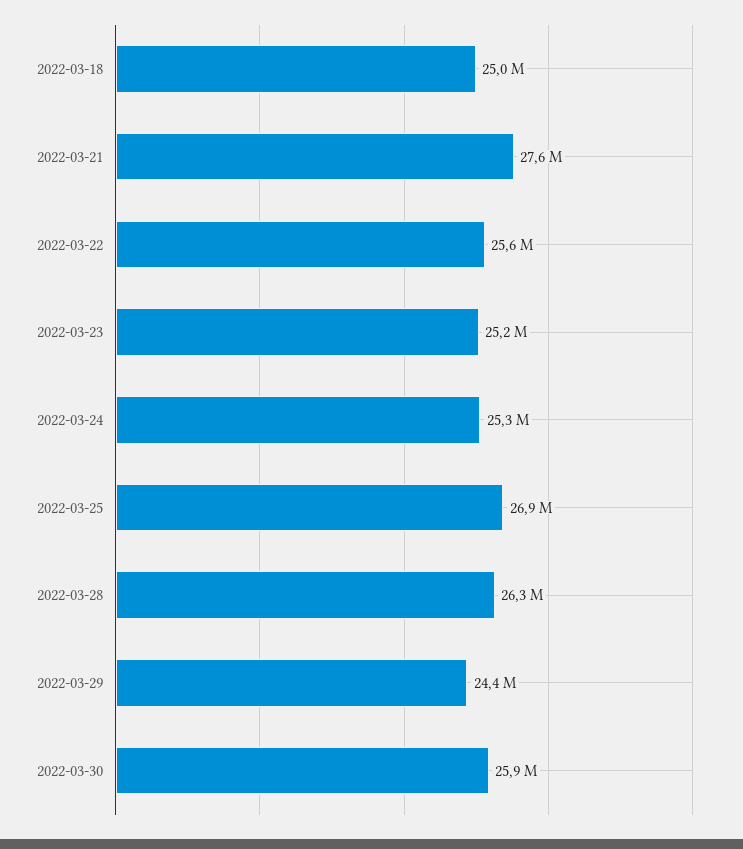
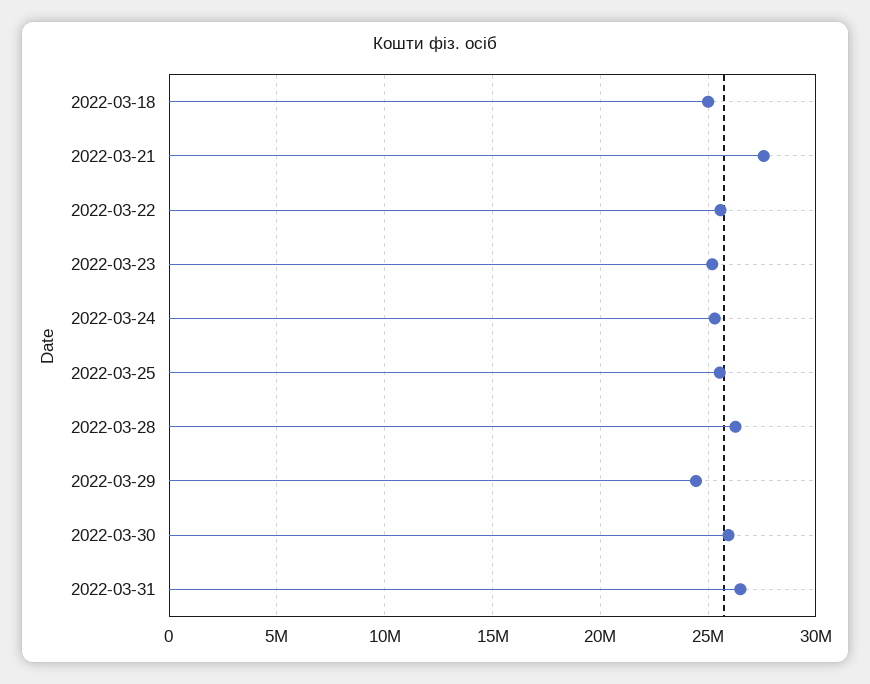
2022-03-25: 26900000 -> 25500000
2022-03-31: none -> 26500000

